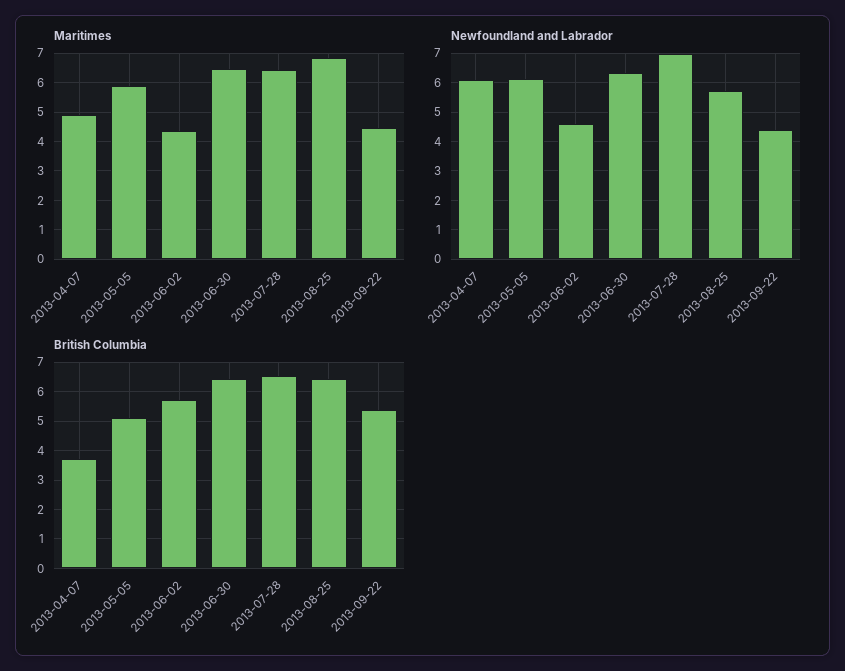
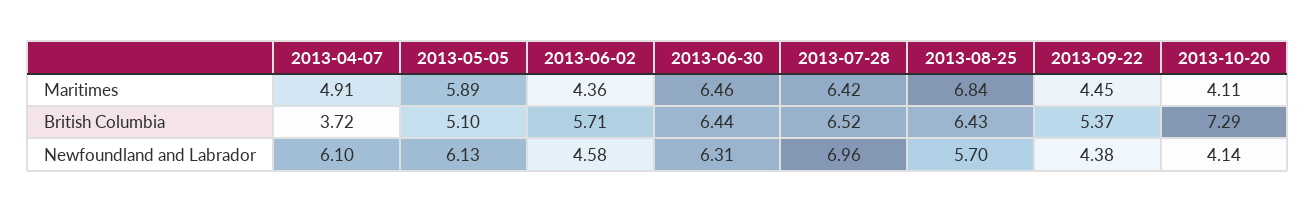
Maritimes, 2013-10-20: none -> 4.11
British Columbia, 2013-10-20: none -> 7.29
Newfoundland and Labrador, 2013-10-20: none -> 4.14

